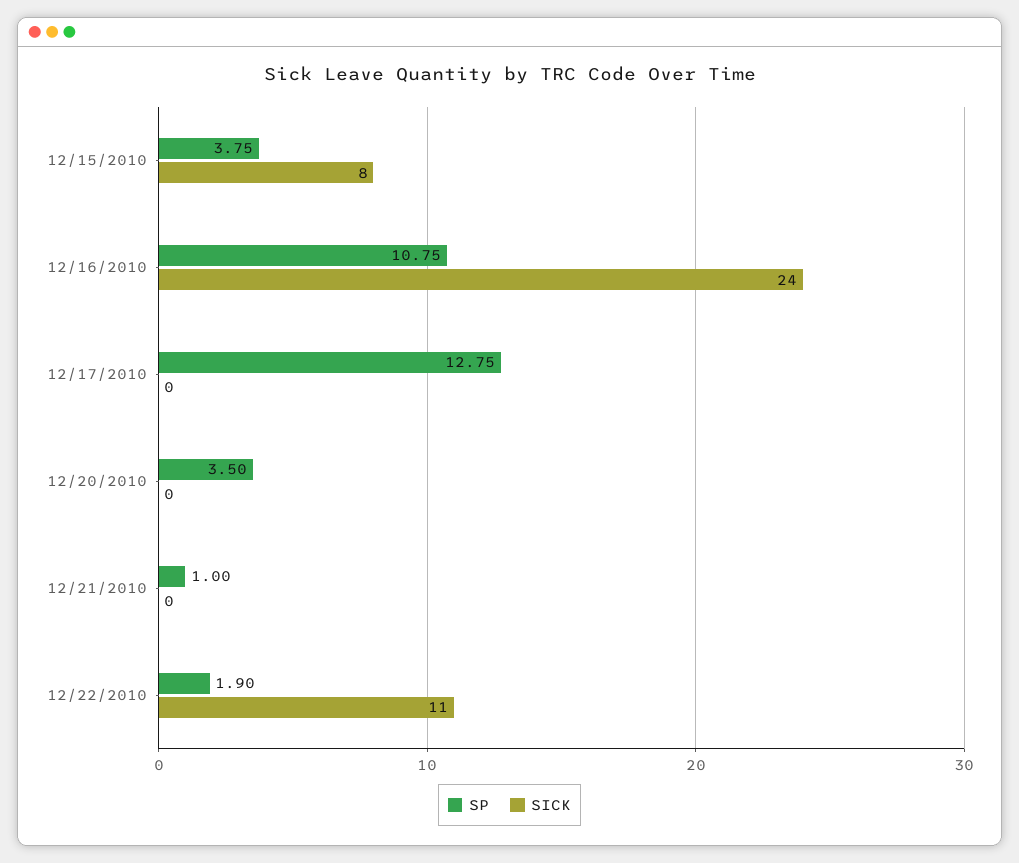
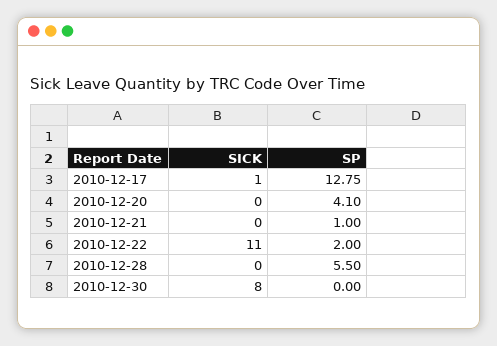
SP, 12/15/2010: 3.75 -> none
SICK, 12/15/2010: 8 -> none
SP, 12/16/2010: 10.75 -> none
SICK, 12/16/2010: 24 -> none
SICK, 12/17/2010: 0 -> 1
SP, 12/20/2010: 3.5 -> 4.1
SP, 12/22/2010: 1.9 -> 2
SICK, 2010-12-28: none -> 0
SP, 2010-12-28: none -> 5.5
SICK, 2010-12-30: none -> 8
SP, 2010-12-30: none -> 0

